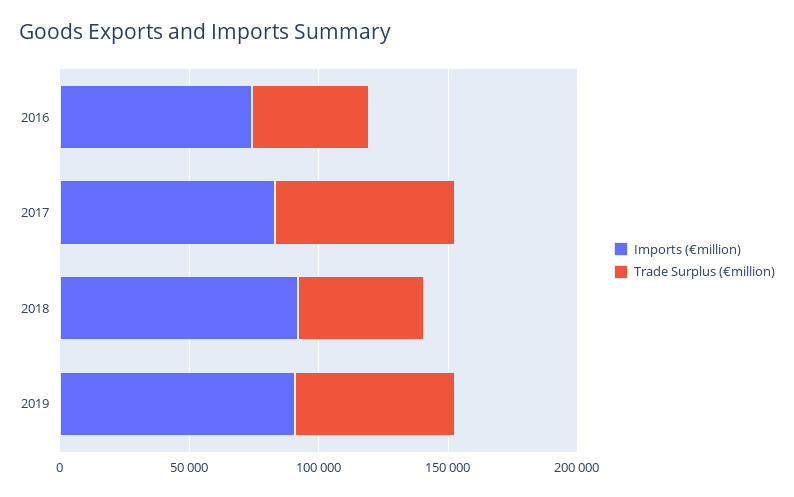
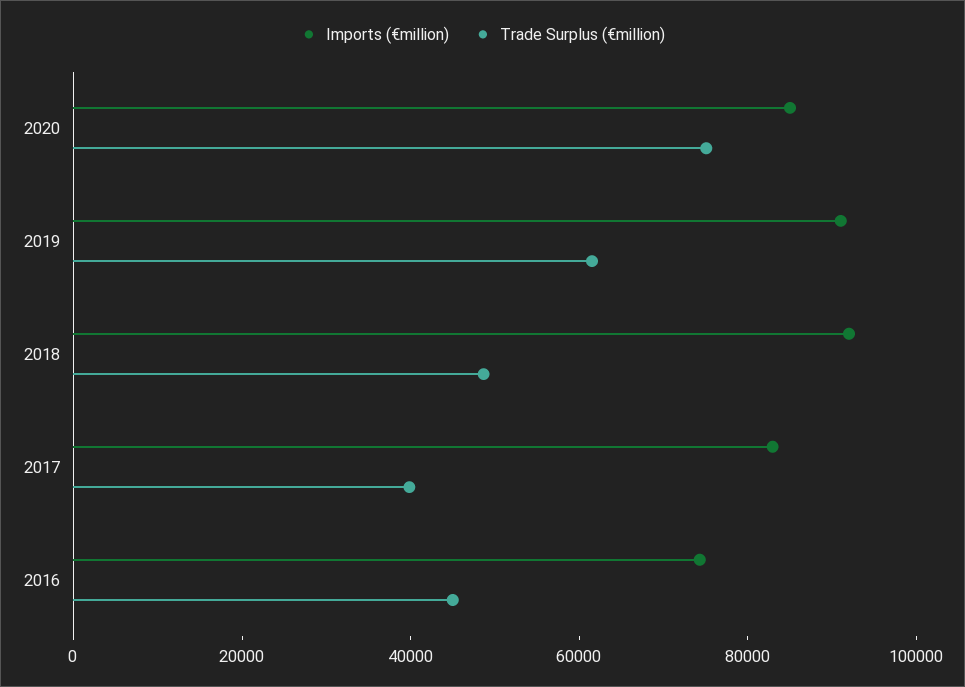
Trade Surplus (€million), 2017: 70000 -> 40000
Imports (€million), 2020: none -> 85000
Trade Surplus (€million), 2020: none -> 75000

